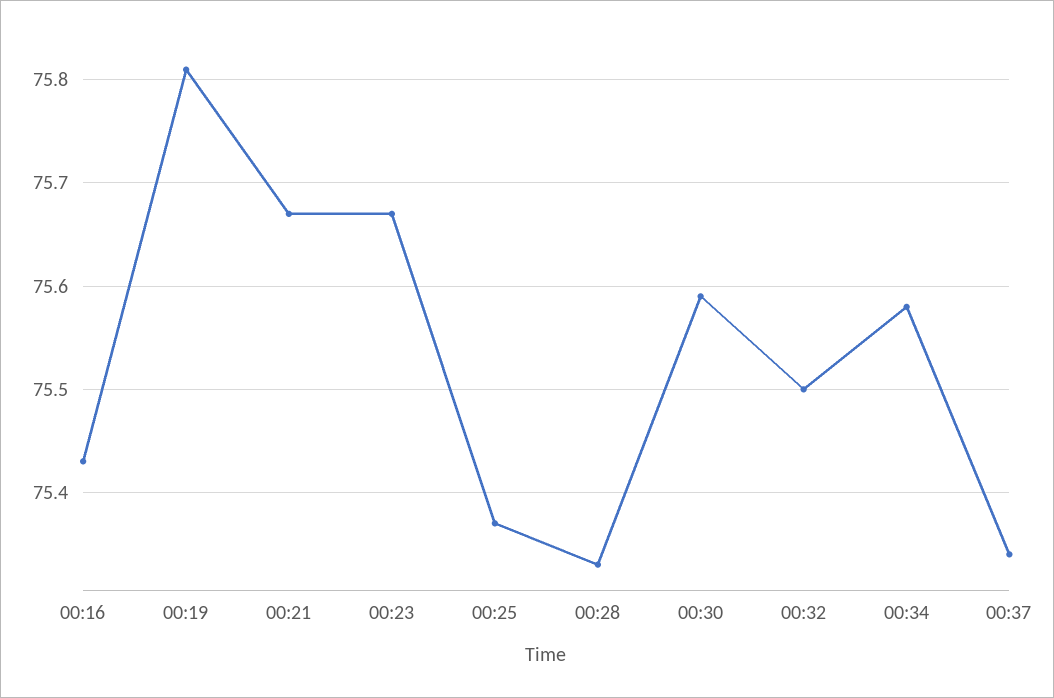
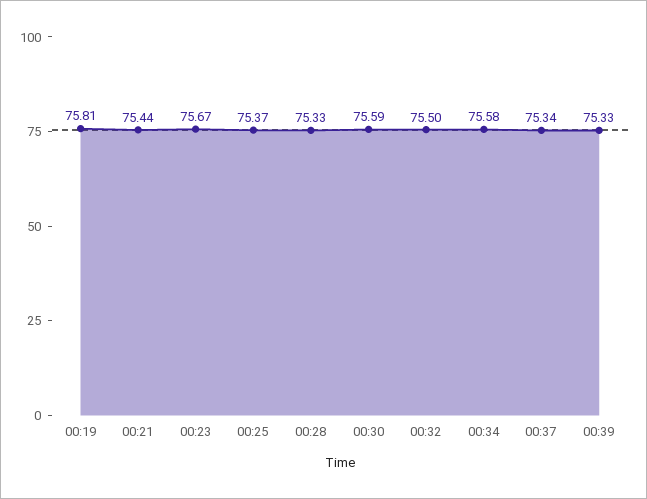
00:16: 75.43 -> none
00:21: 75.67 -> 75.44
00:39: none -> 75.33

